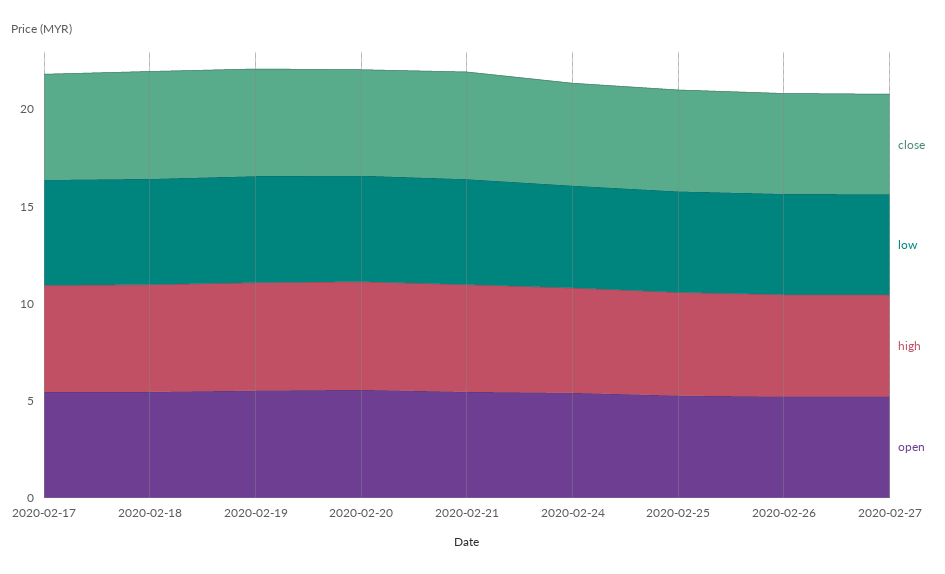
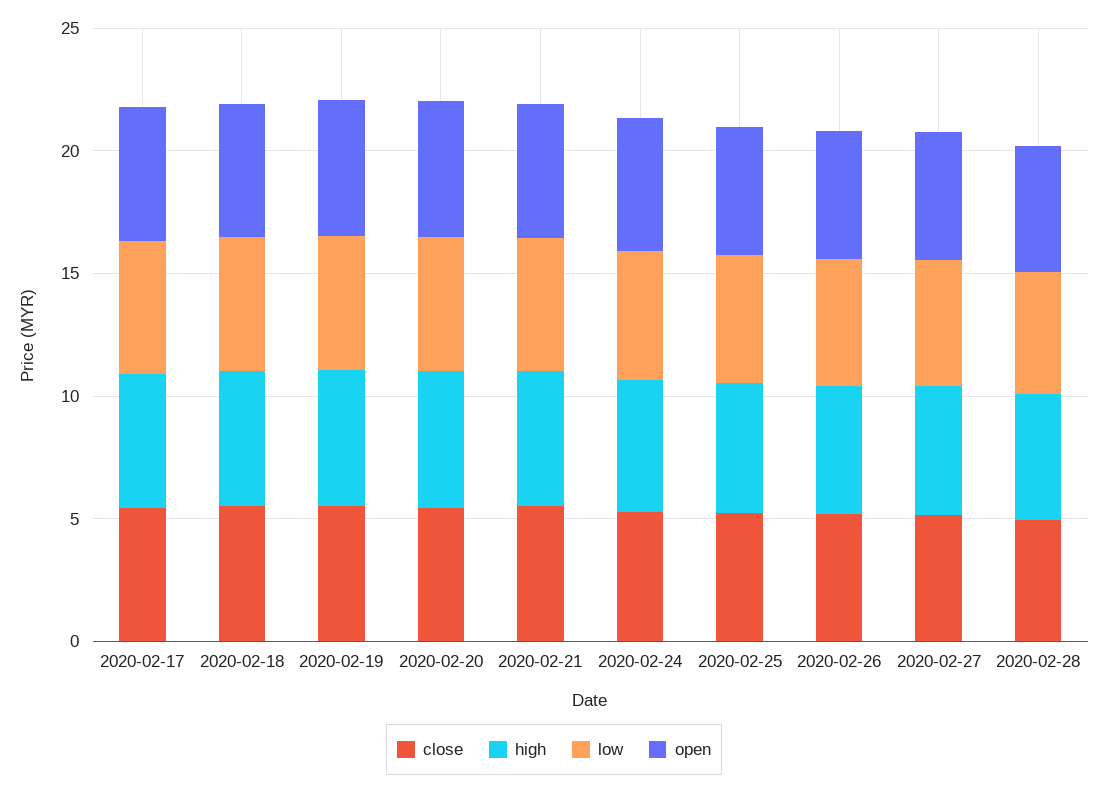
close, 2020-02-28: none -> 5
high, 2020-02-28: none -> 5
low, 2020-02-28: none -> 5
open, 2020-02-28: none -> 5

